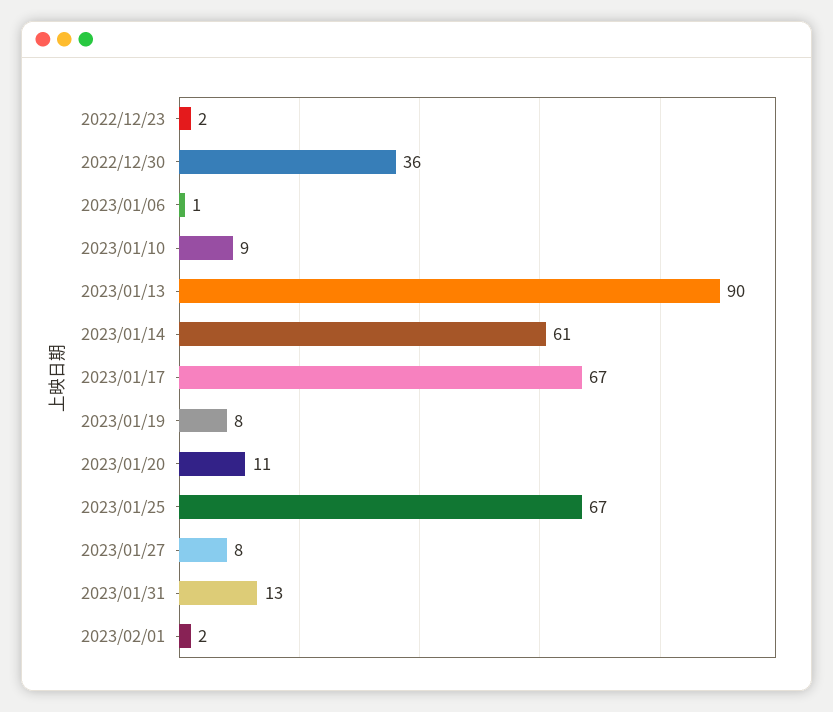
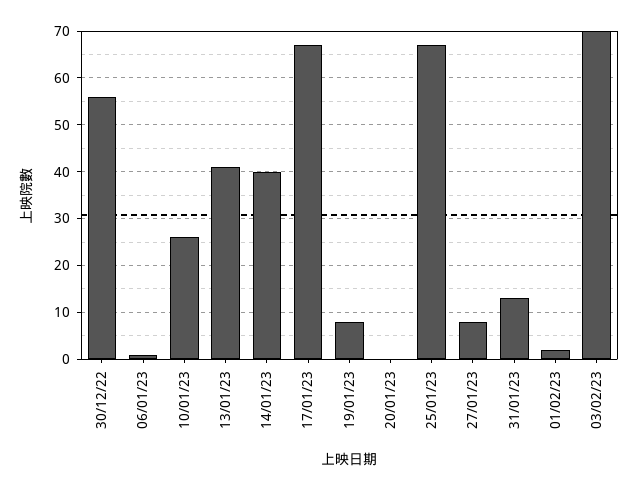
2022/12/23: 2 -> none
2022/12/30: 36 -> 55
2023/01/10: 9 -> 25
2023/01/13: 90 -> 40
2023/01/14: 61 -> 40
2023/01/20: 11 -> 0
03/02/23: none -> 70

